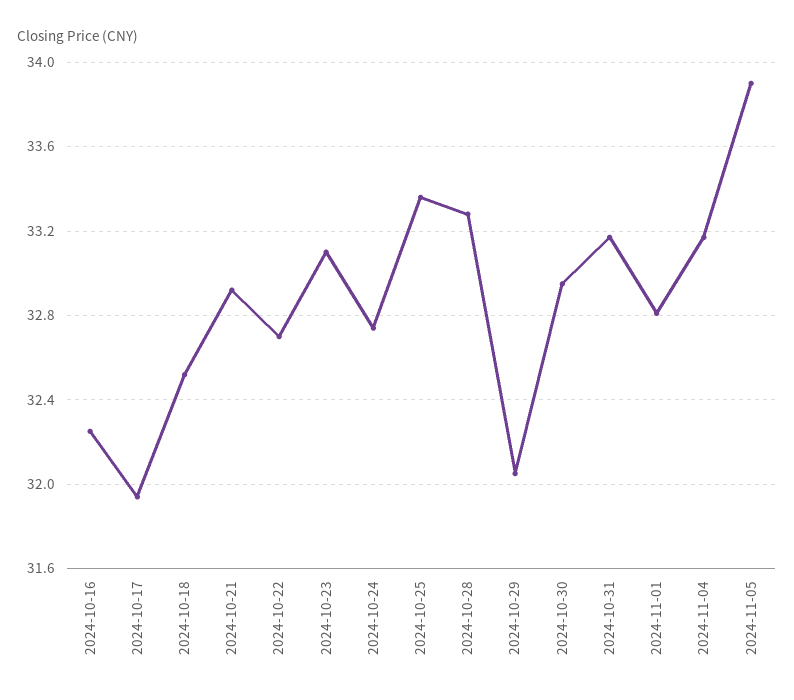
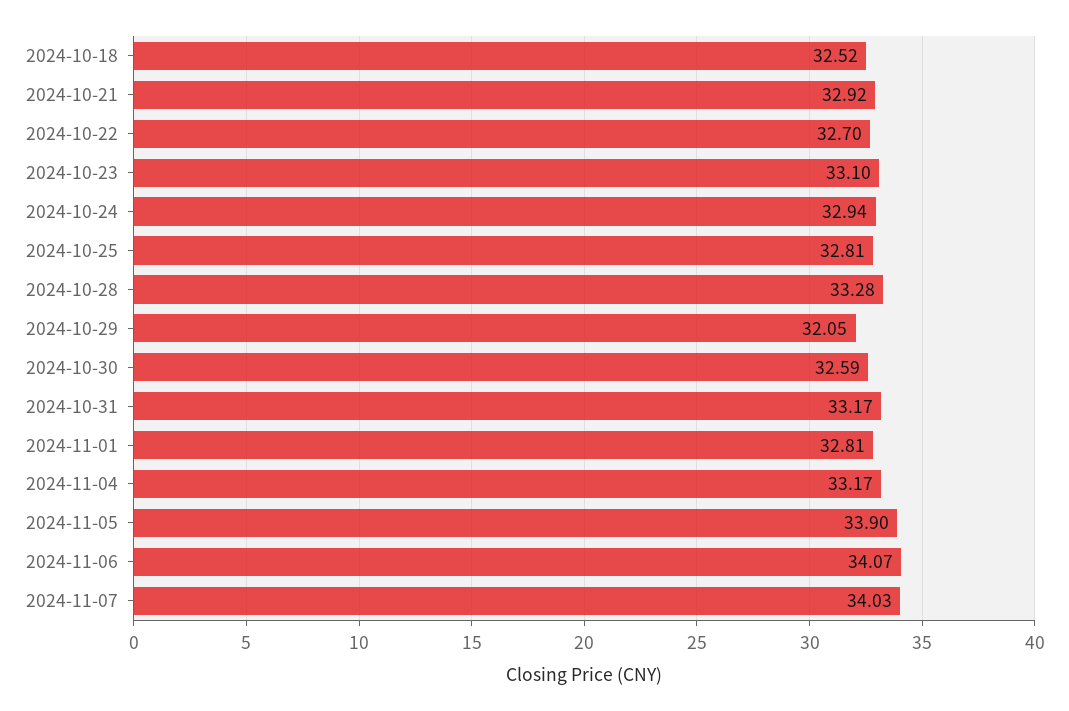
2024-10-16: 32.25 -> none
2024-10-17: 31.95 -> none
2024-10-24: 32.75 -> 32.94
2024-10-25: 33.35 -> 32.81
2024-10-30: 32.95 -> 32.59
2024-11-06: none -> 34.07
2024-11-07: none -> 34.03

